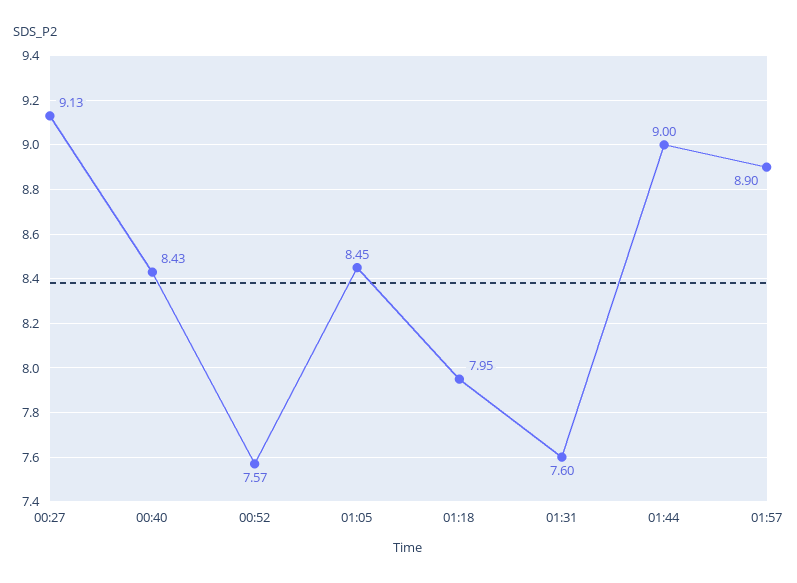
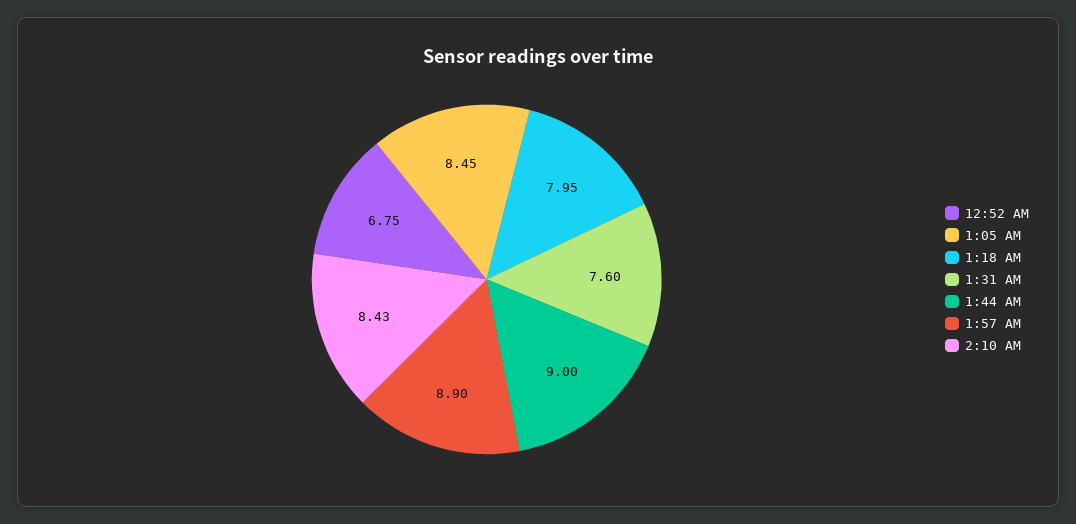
00:27: 9.13 -> none
00:40: 8.43 -> none
00:52: 7.57 -> 6.75
2:10 AM: none -> 8.43

